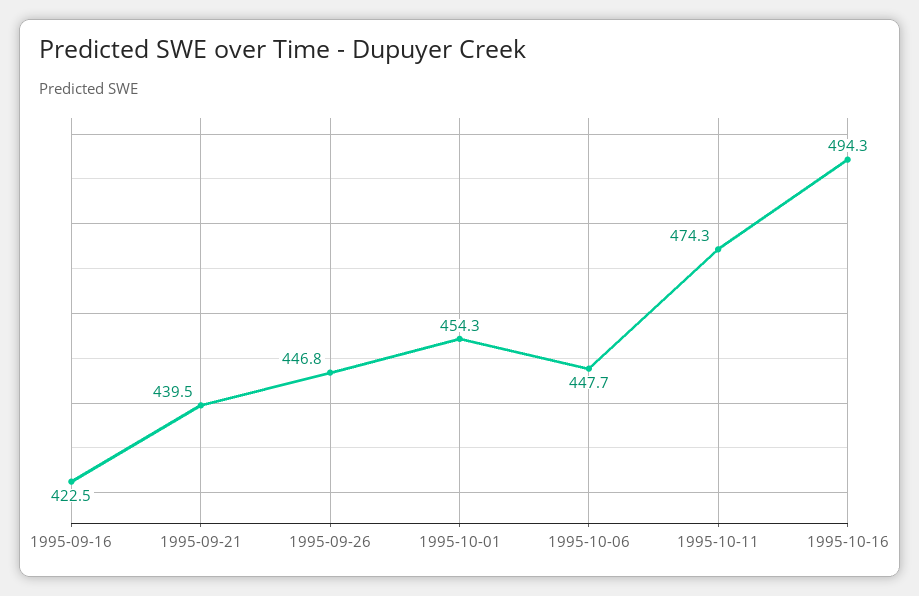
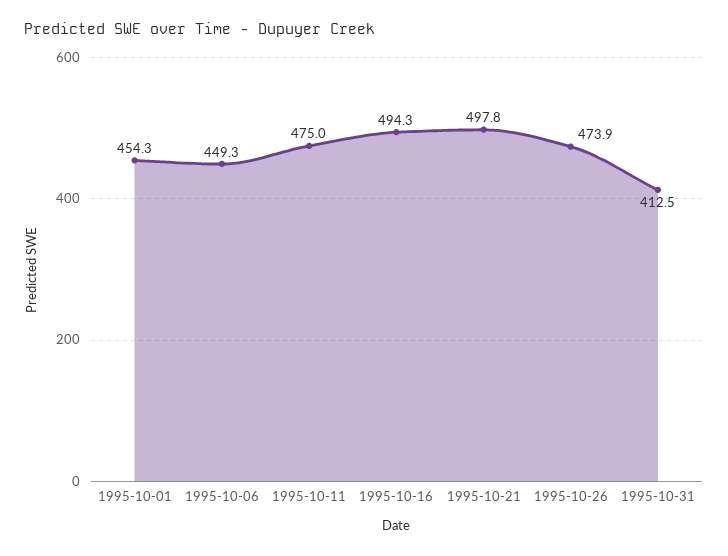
1995-09-16: 422.5 -> none
1995-09-21: 439.5 -> none
1995-09-26: 446.8 -> none
1995-10-06: 447.7 -> 449.3
1995-10-11: 474.3 -> 475
1995-10-21: none -> 497.8
1995-10-26: none -> 473.9
1995-10-31: none -> 412.5

